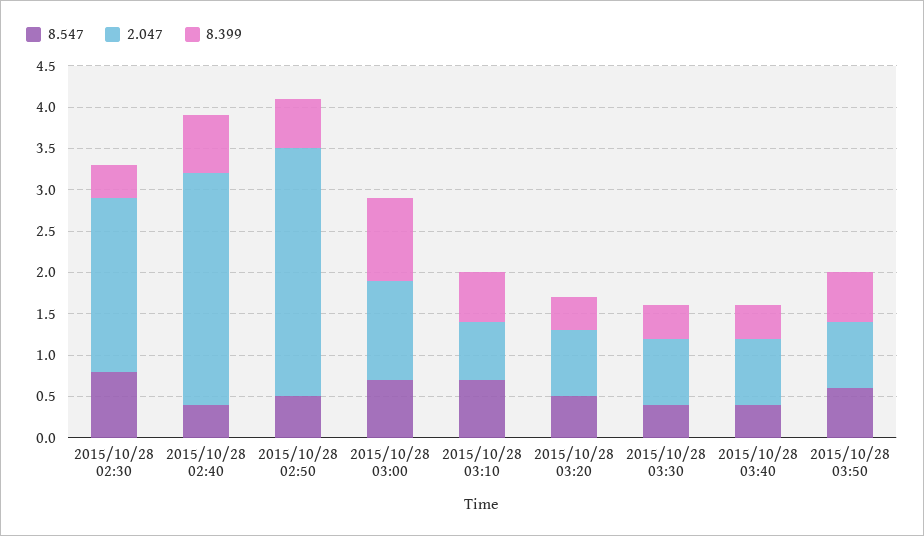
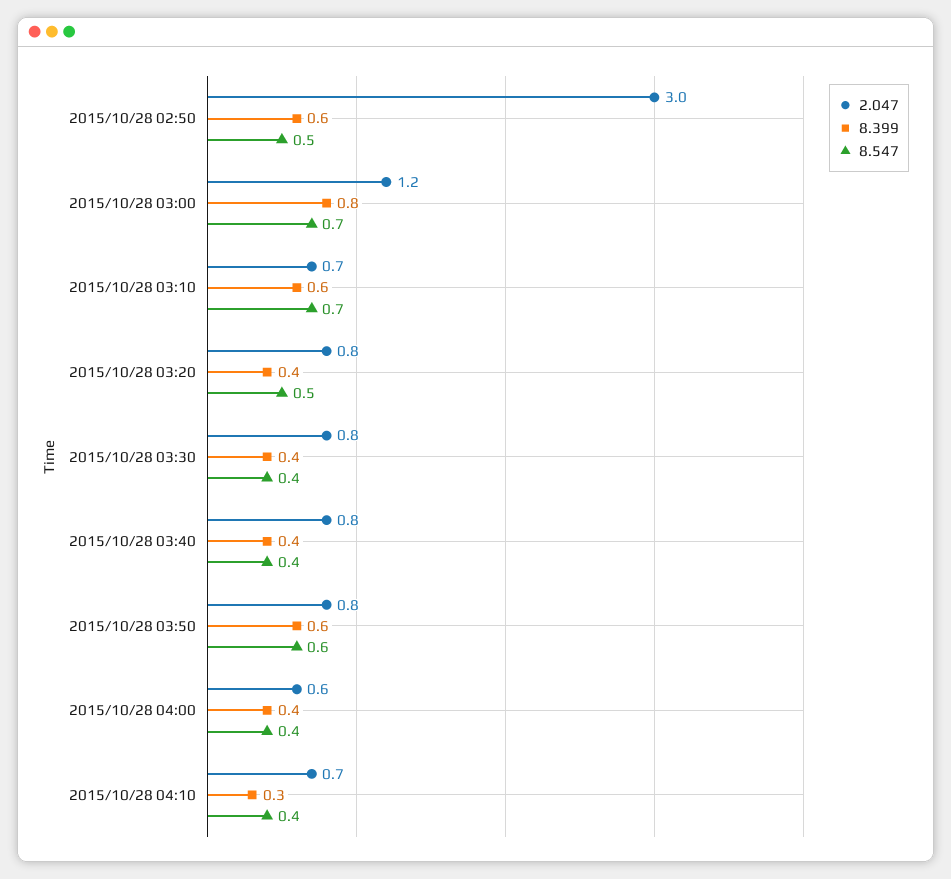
8.547, 2015/10/28 02:30: 0.8 -> none
2.047, 2015/10/28 02:30: 2.1 -> none
8.399, 2015/10/28 02:30: 0.4 -> none
8.547, 2015/10/28 02:40: 0.4 -> none
2.047, 2015/10/28 02:40: 2.8 -> none
8.399, 2015/10/28 02:40: 0.7 -> none
8.399, 2015/10/28 03:00: 1 -> 0.8
2.047, 2015/10/28 04:00: none -> 0.6
8.399, 2015/10/28 04:00: none -> 0.4
8.547, 2015/10/28 04:00: none -> 0.4
2.047, 2015/10/28 04:10: none -> 0.7
8.399, 2015/10/28 04:10: none -> 0.3
8.547, 2015/10/28 04:10: none -> 0.4

